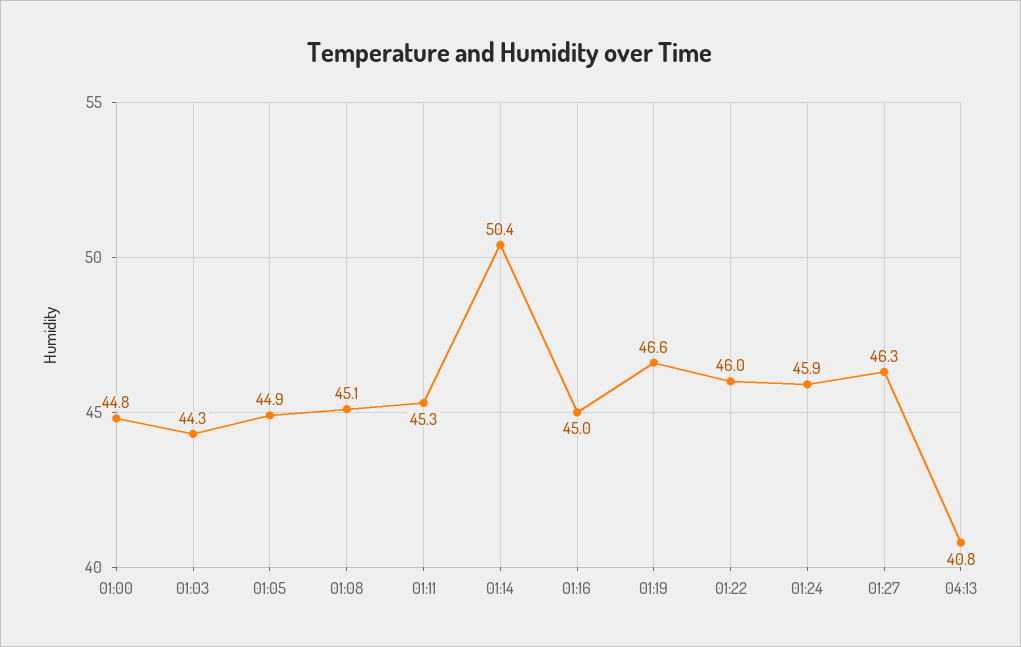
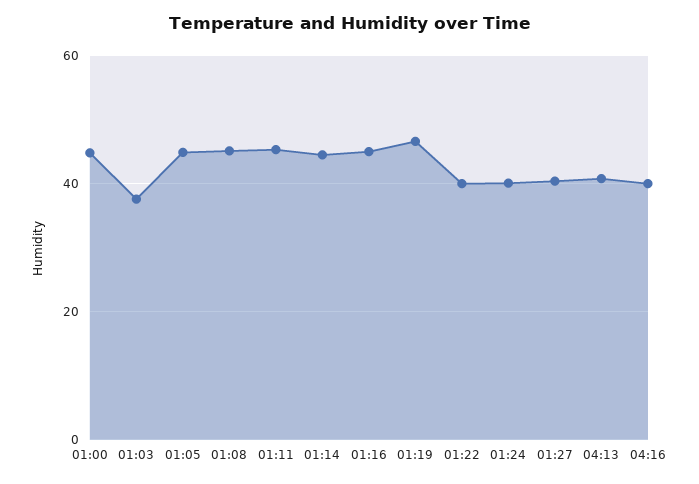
01:03: 44.3 -> 38
01:14: 50.4 -> 44
01:22: 46 -> 40
01:24: 45.9 -> 40
01:27: 46.3 -> 40
04:16: none -> 40

